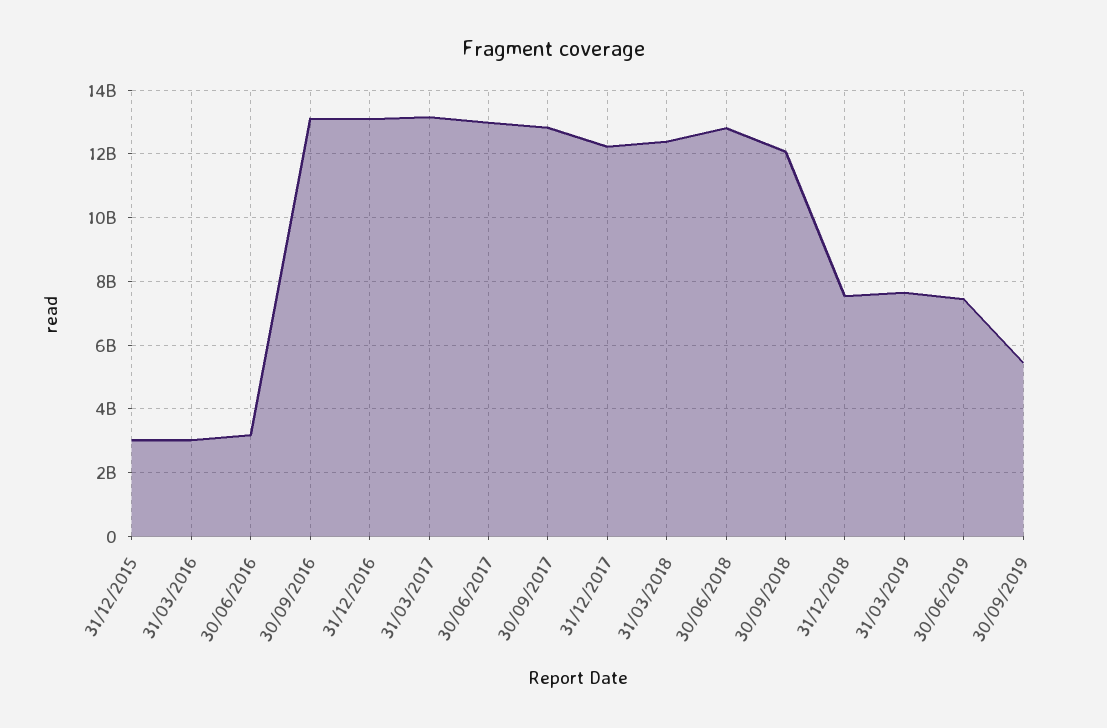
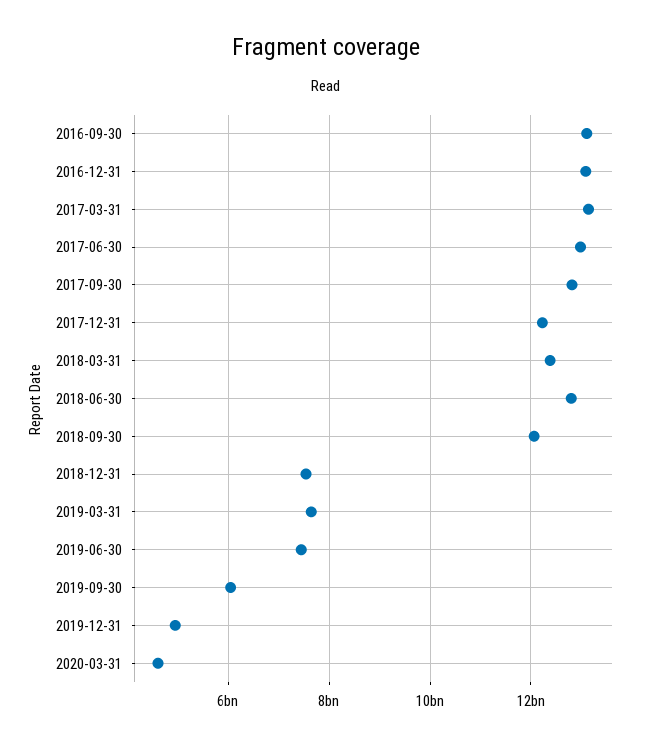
31/12/2015: 3000000000 -> none
31/03/2016: 3000000000 -> none
30/06/2016: 3200000000 -> none
30/09/2019: 5400000000 -> 6000000000
2019-12-31: none -> 5000000000
2020-03-31: none -> 4600000000

